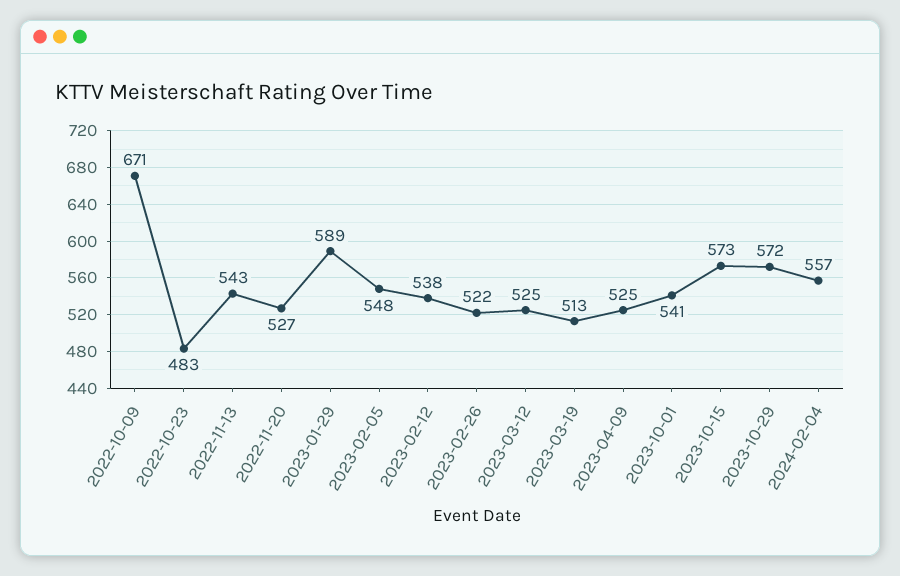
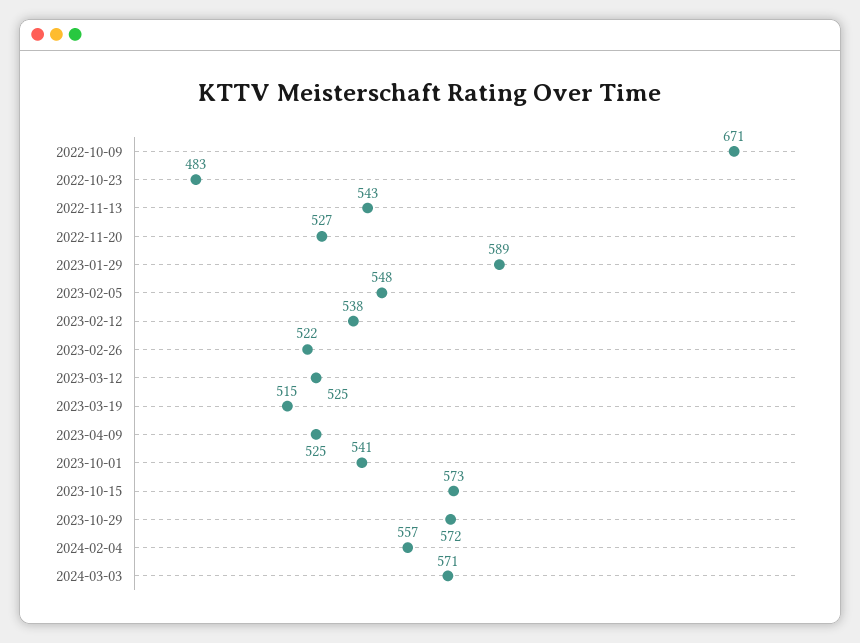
2023-03-19: 513 -> 515
2024-03-03: none -> 571

